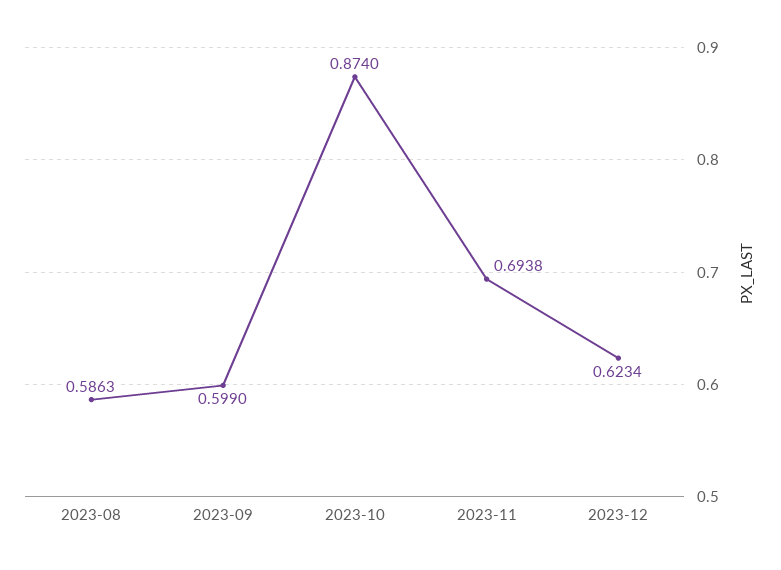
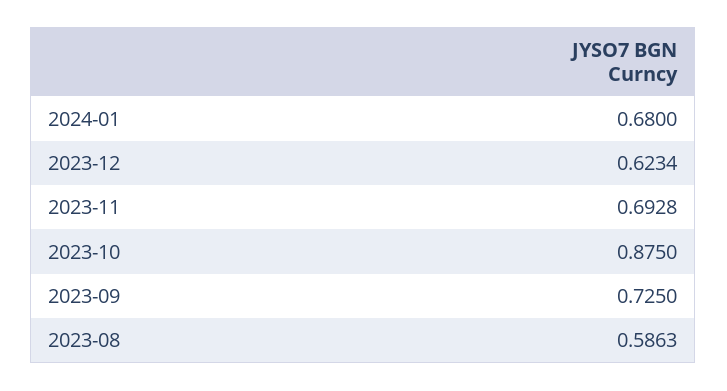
2023-09: 0.599 -> 0.725
2023-10: 0.874 -> 0.875
2023-11: 0.6938 -> 0.6928
2024-01: none -> 0.68

